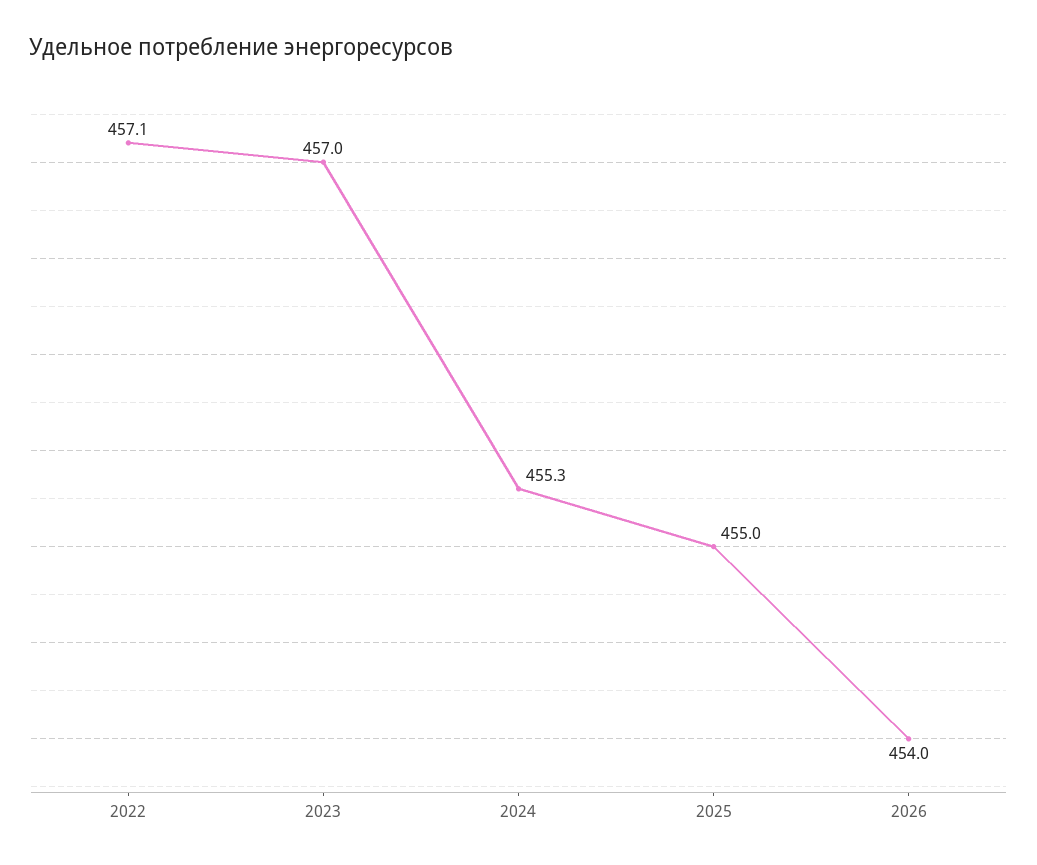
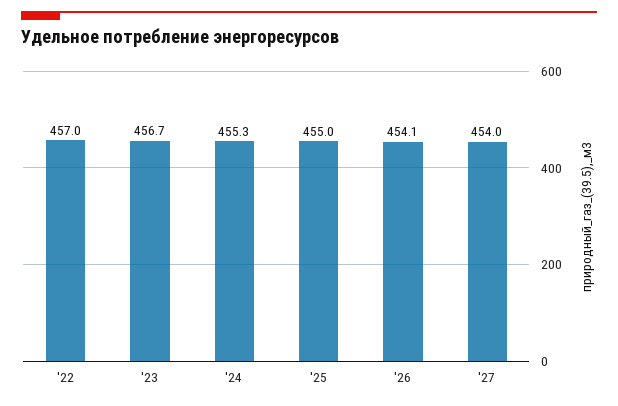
2022: 457.1 -> 457
2023: 457 -> 456.7
2026: 454 -> 454.1
'27: none -> 454

